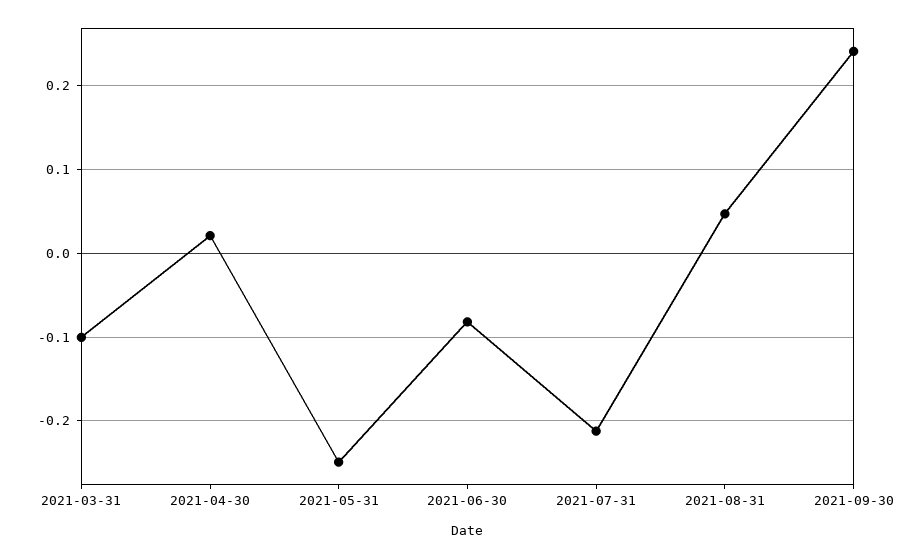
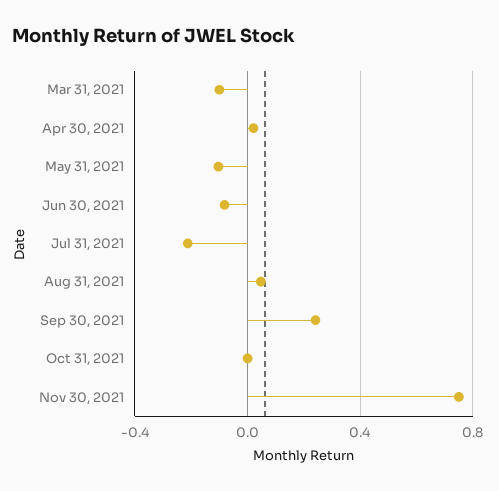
2021-05-31: -0.25 -> -0.1
Oct 31, 2021: none -> 0
Nov 30, 2021: none -> 0.75

